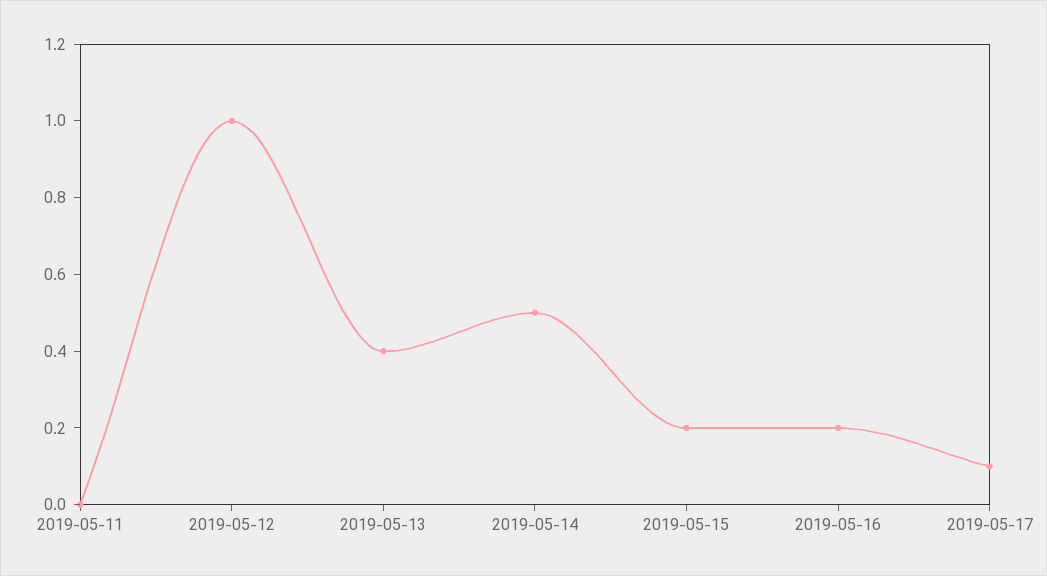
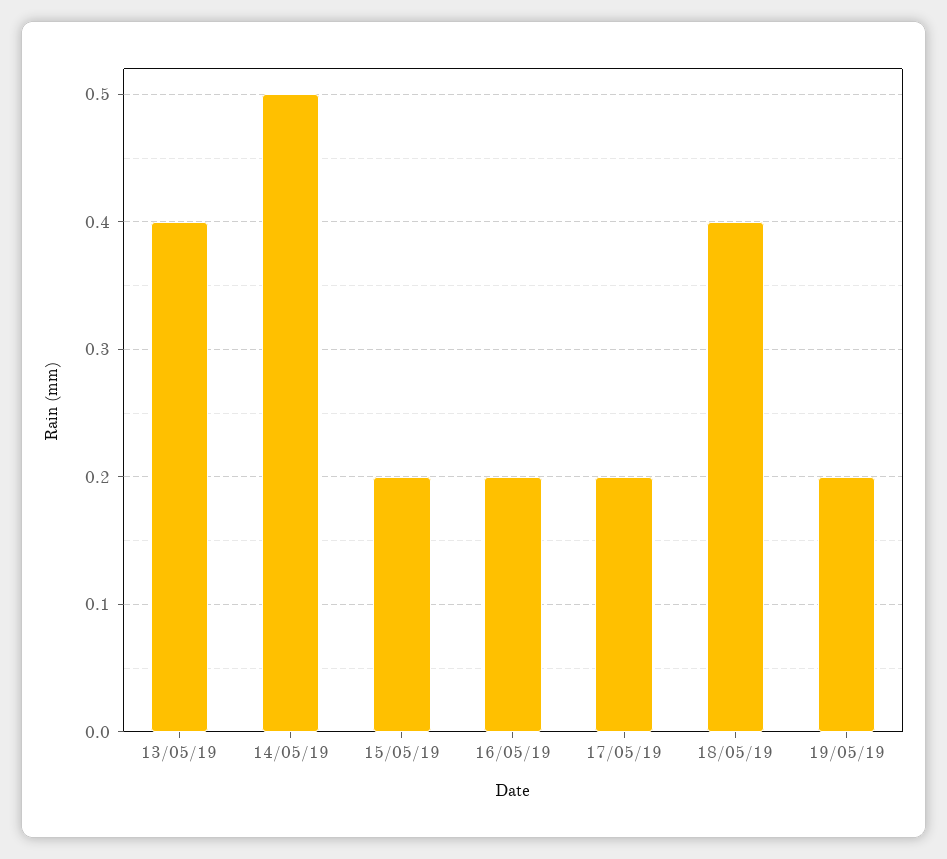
2019-05-11: 0 -> none
2019-05-12: 1 -> none
2019-05-17: 0.1 -> 0.2
18/05/19: none -> 0.4
19/05/19: none -> 0.2

